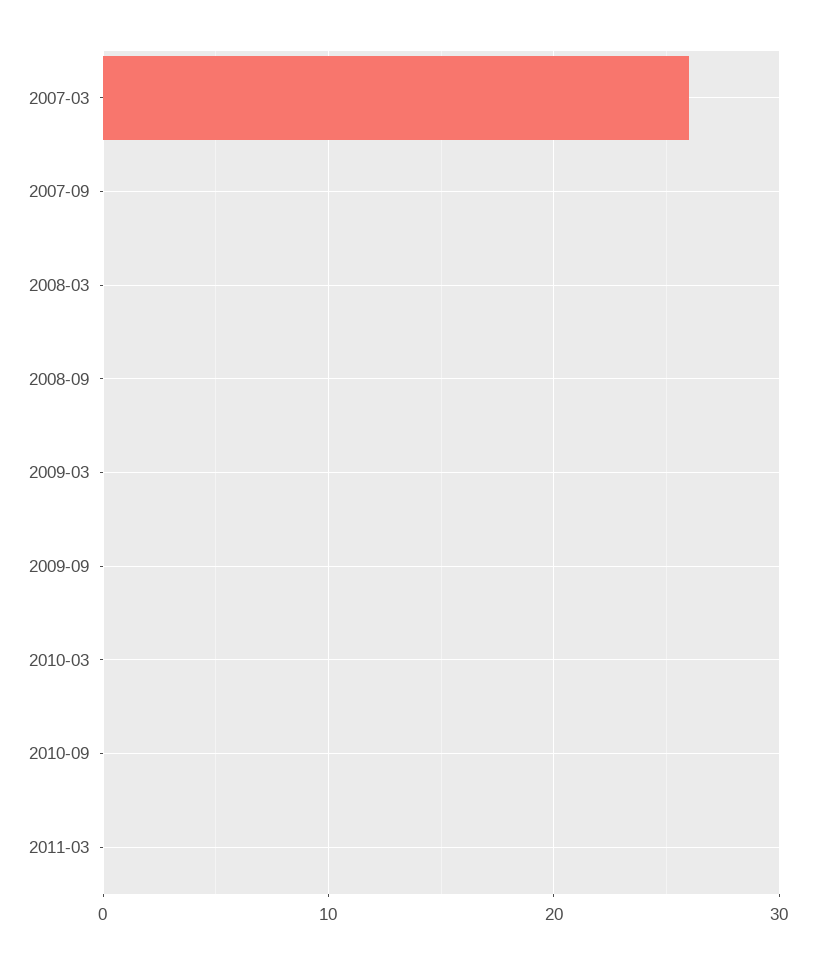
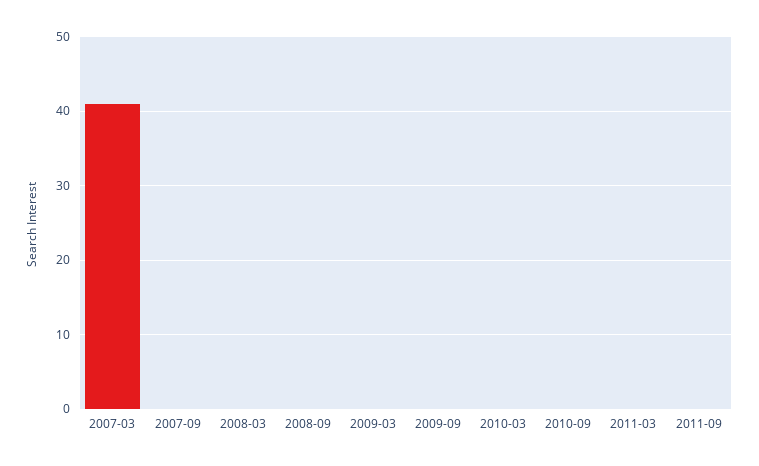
2007-03: 26 -> 41
2011-09: none -> 0

